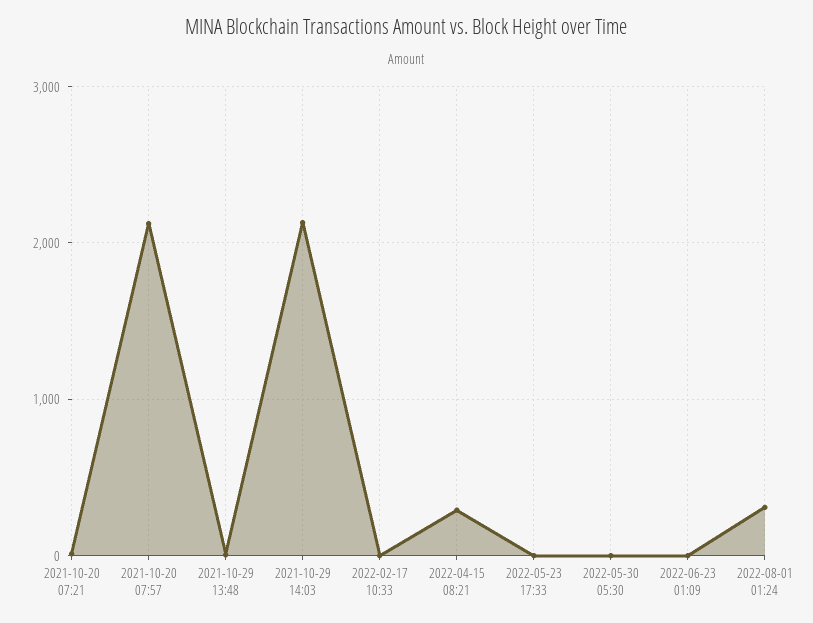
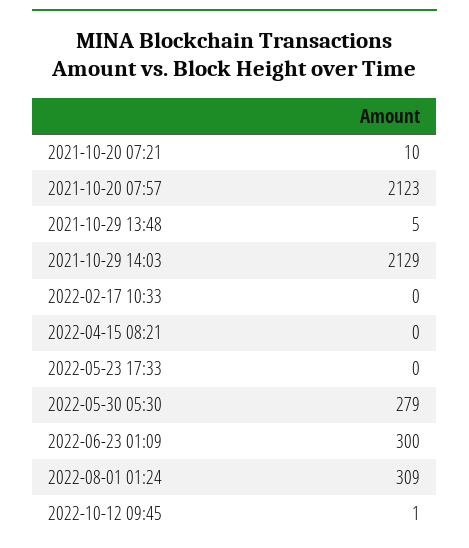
2022-04-15 08:21: 300 -> 0
2022-05-30 05:30: 0 -> 279
2022-06-23 01:09: 0 -> 300
2022-10-12 09:45: none -> 1

